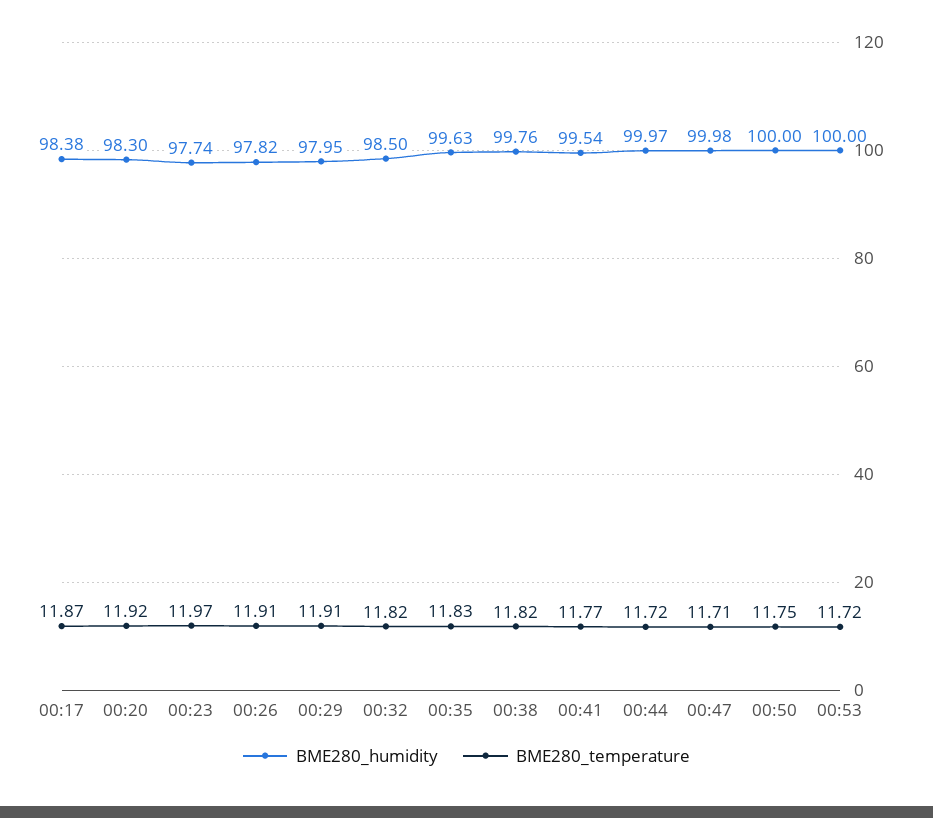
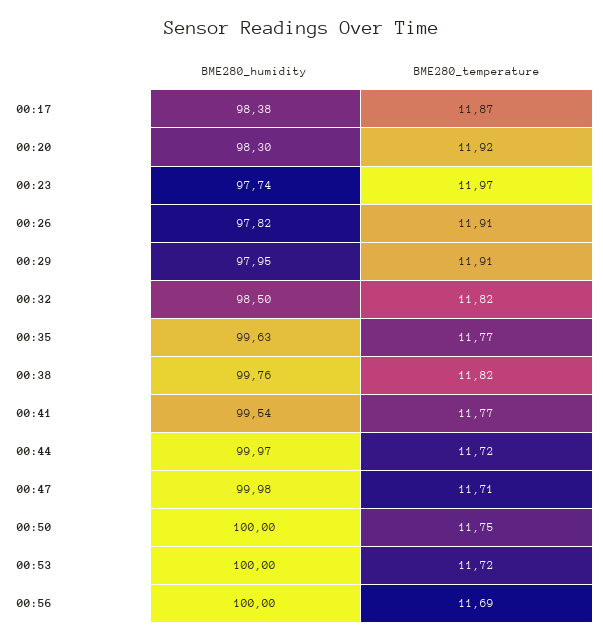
BME280_temperature, 00:35: 11.83 -> 11.77
BME280_humidity, 00:56: none -> 100
BME280_temperature, 00:56: none -> 11.69

